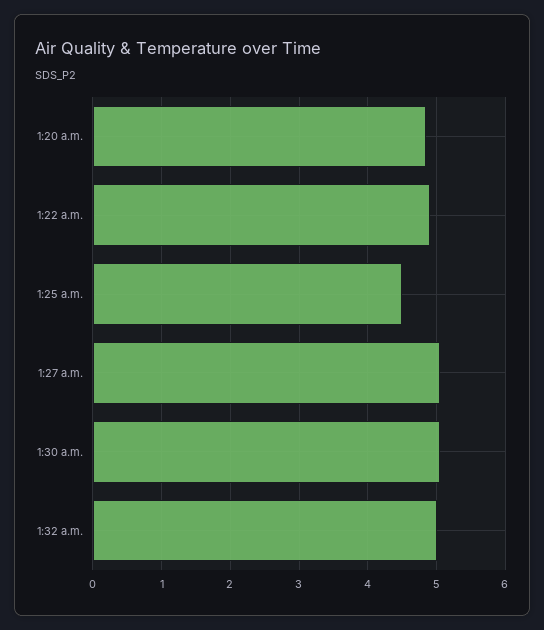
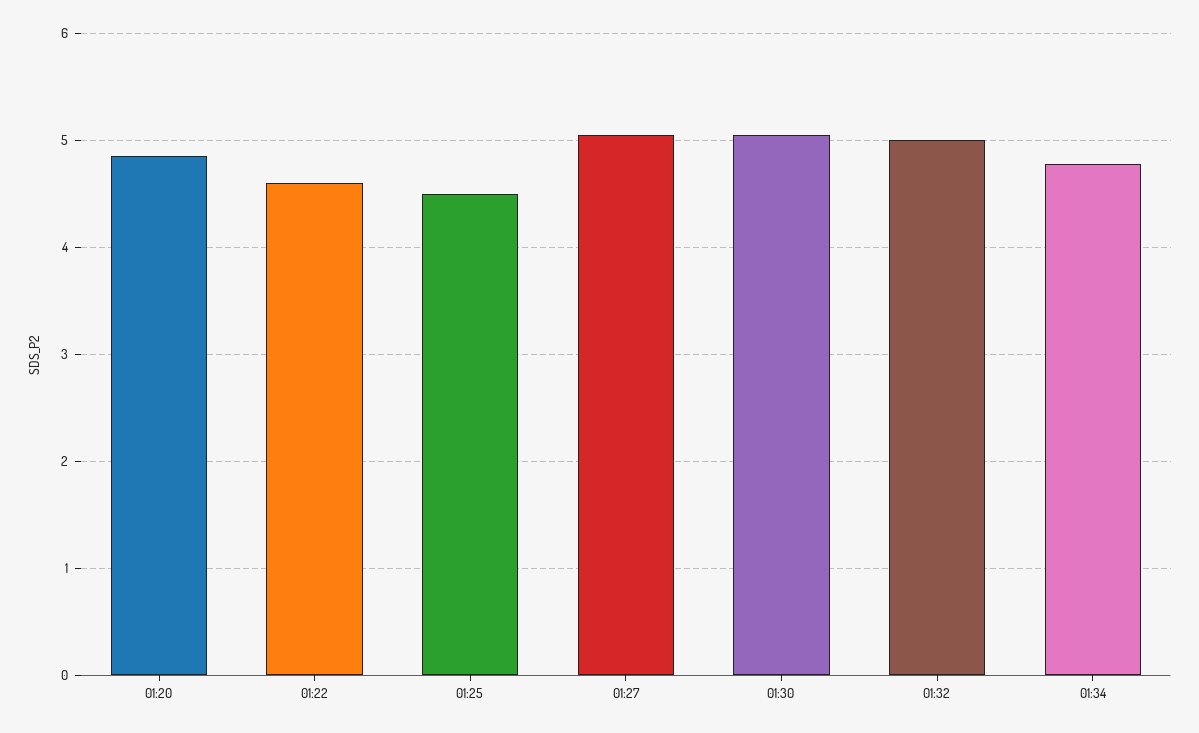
1:22 a.m.: 4.9 -> 4.6
01:34: none -> 4.8

